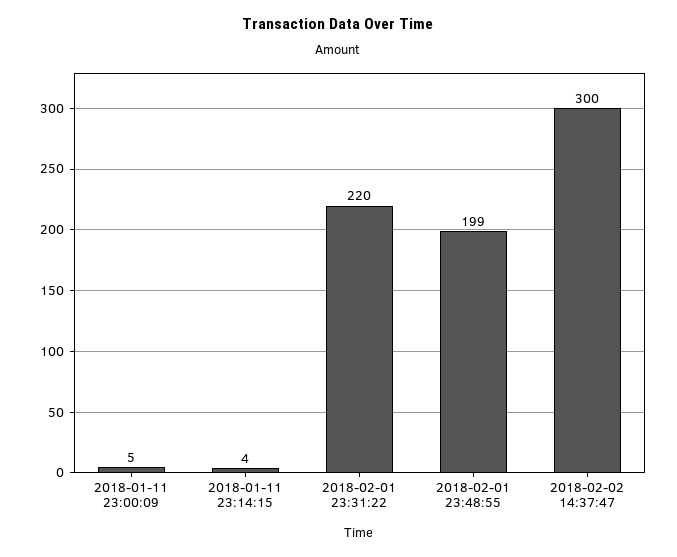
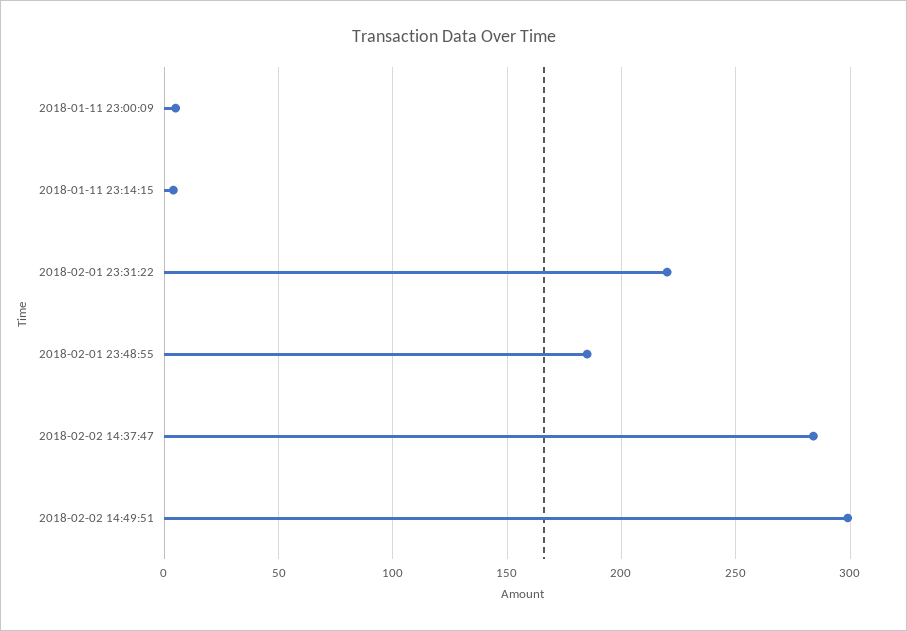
2018-02-01 23:48:55: 199 -> 185
2018-02-02 14:37:47: 300 -> 285
2018-02-02 14:49:51: none -> 300

